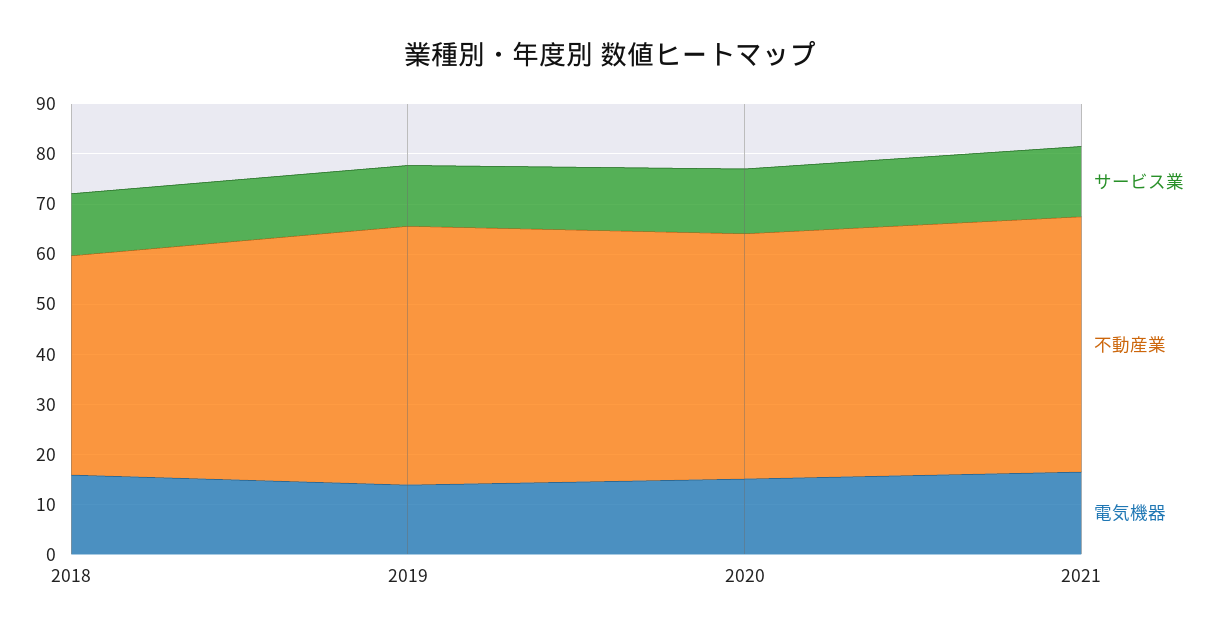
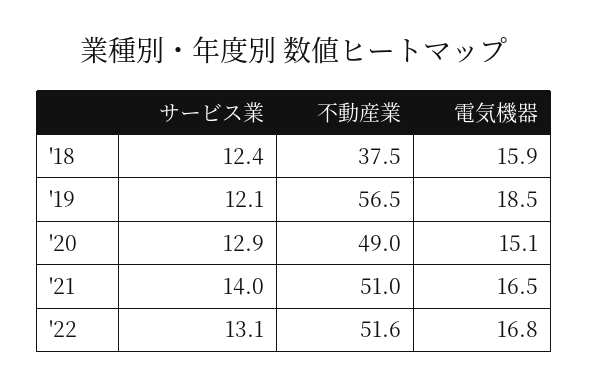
不動産業, 2018: 44 -> 37.5
不動産業, 2019: 52 -> 56.5
電気機器, 2019: 14 -> 18.5
サービス業, '22: none -> 13.1
不動産業, '22: none -> 51.6
電気機器, '22: none -> 16.8

